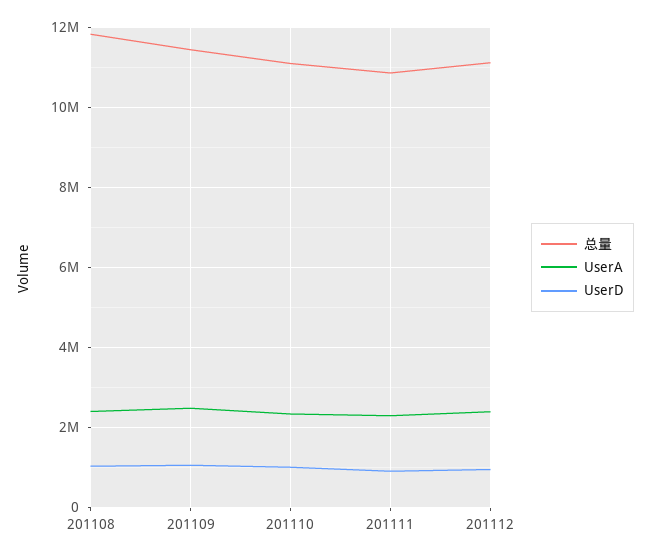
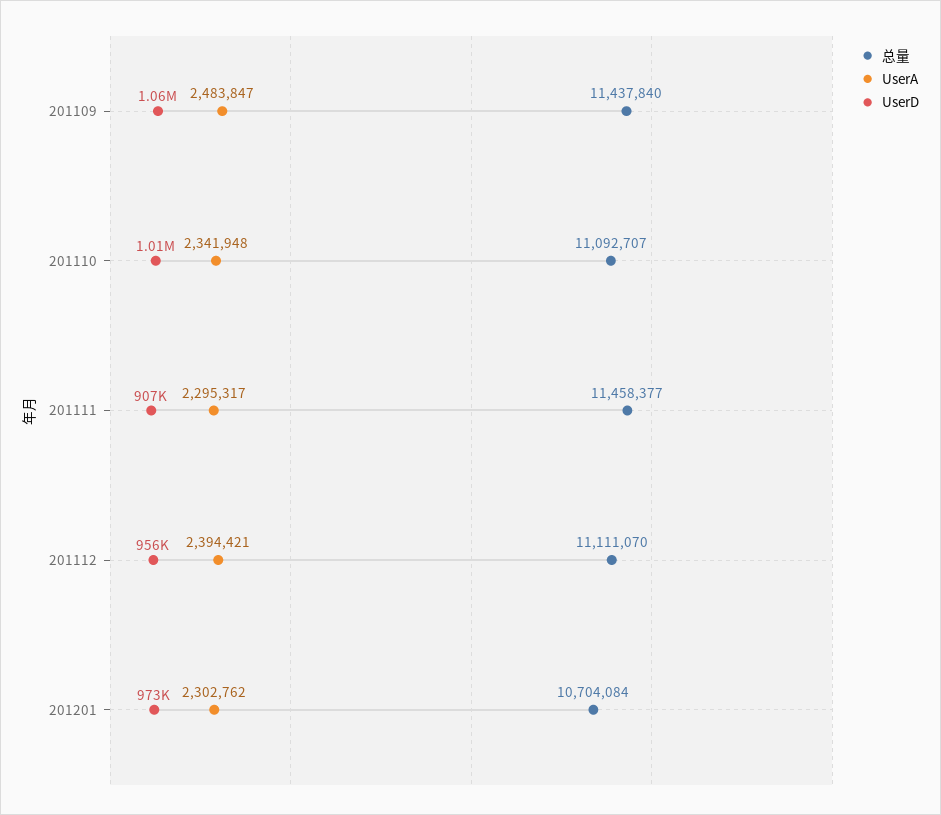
总量, 201108: 11800000 -> none
UserA, 201108: 2400000 -> none
UserD, 201108: 1000000 -> none
总量, 201111: 10800000 -> 11458377
总量, 201201: none -> 10704084
UserA, 201201: none -> 2302762
UserD, 201201: none -> 973000

